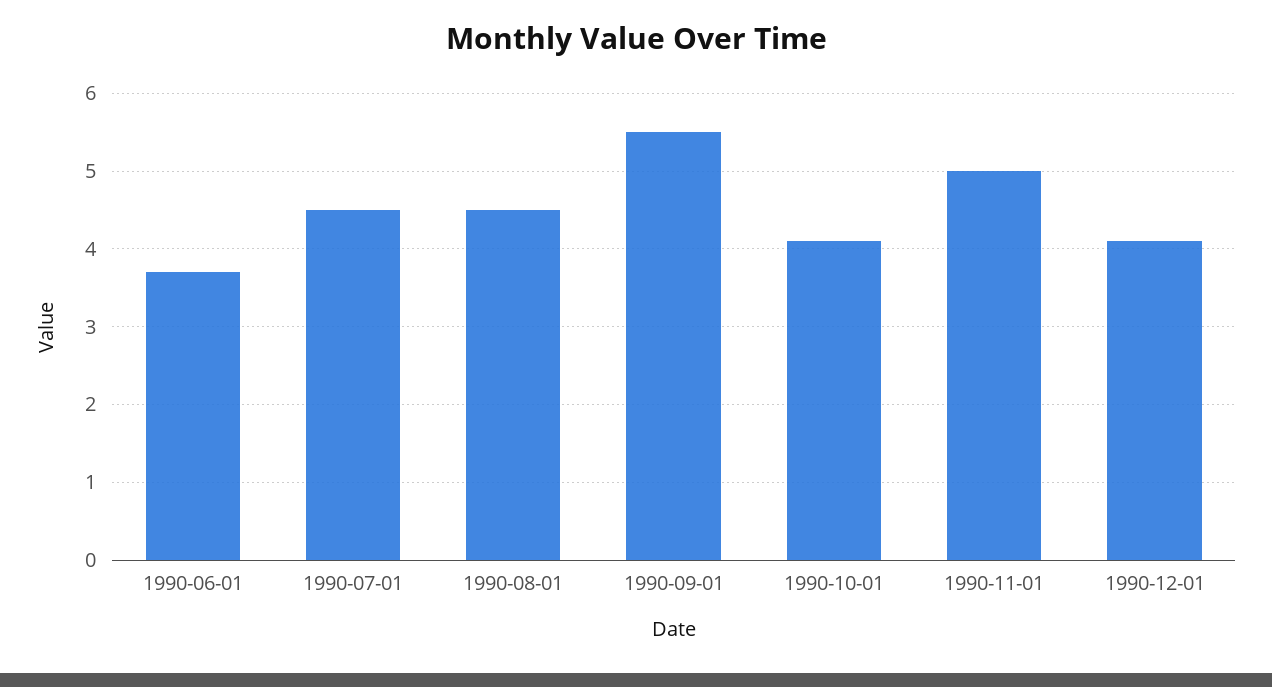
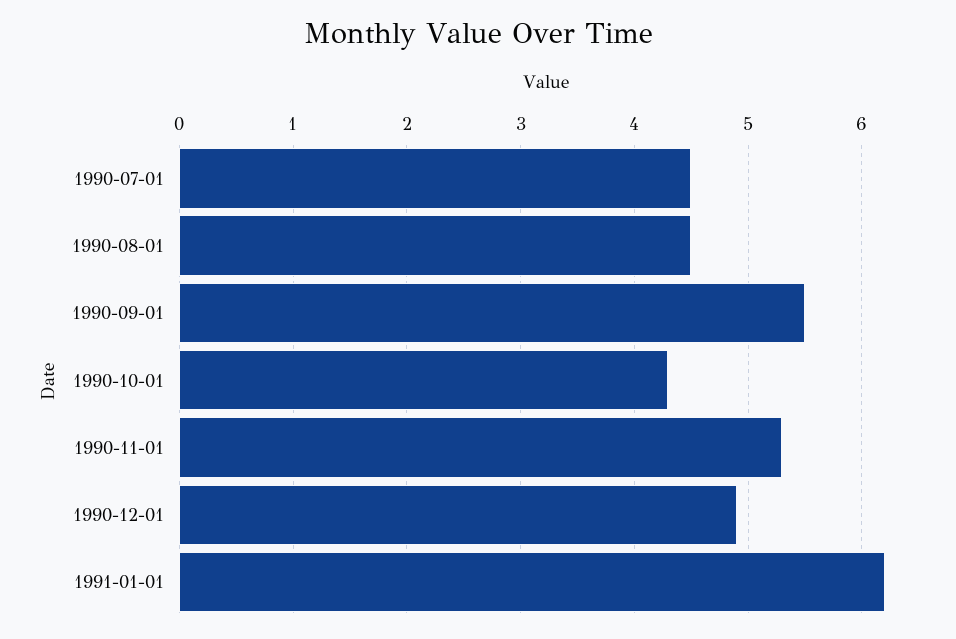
1990-06-01: 3.7 -> none
1990-10-01: 4.1 -> 4.3
1990-11-01: 5 -> 5.3
1990-12-01: 4.1 -> 4.9
1991-01-01: none -> 6.2

